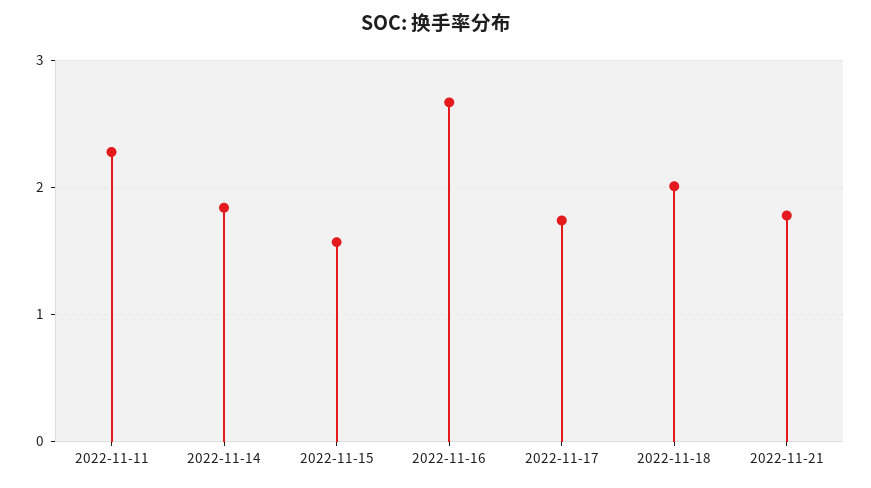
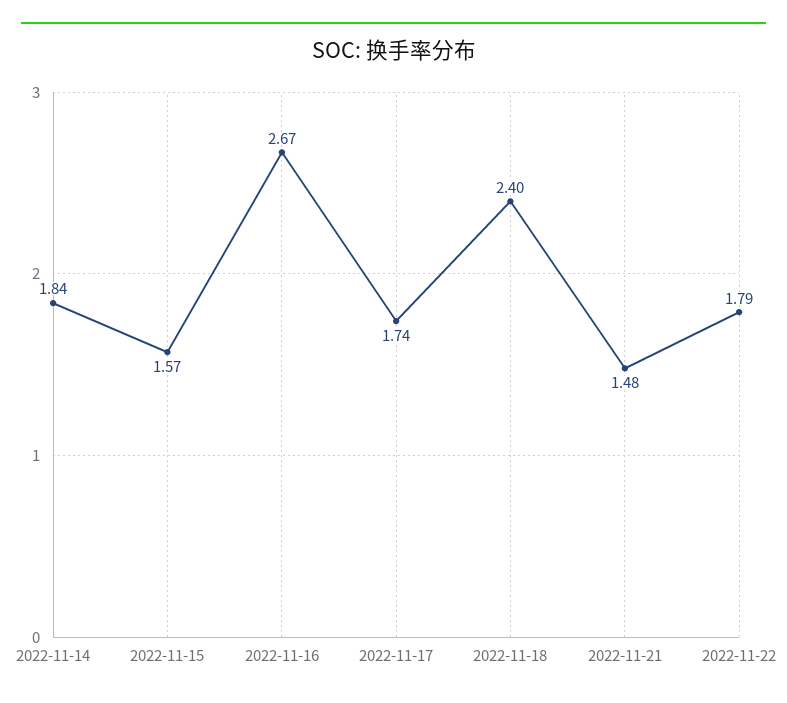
2022-11-11: 2.3 -> none
2022-11-18: 2 -> 2.4
2022-11-21: 1.8 -> 1.48
2022-11-22: none -> 1.79

